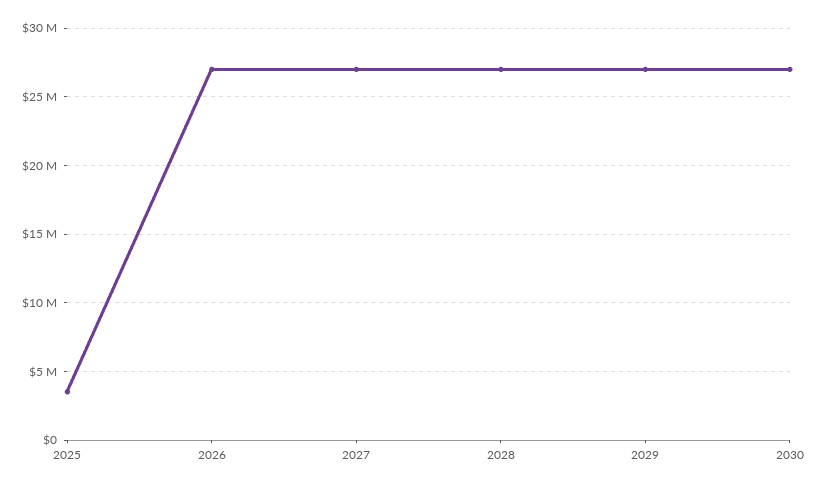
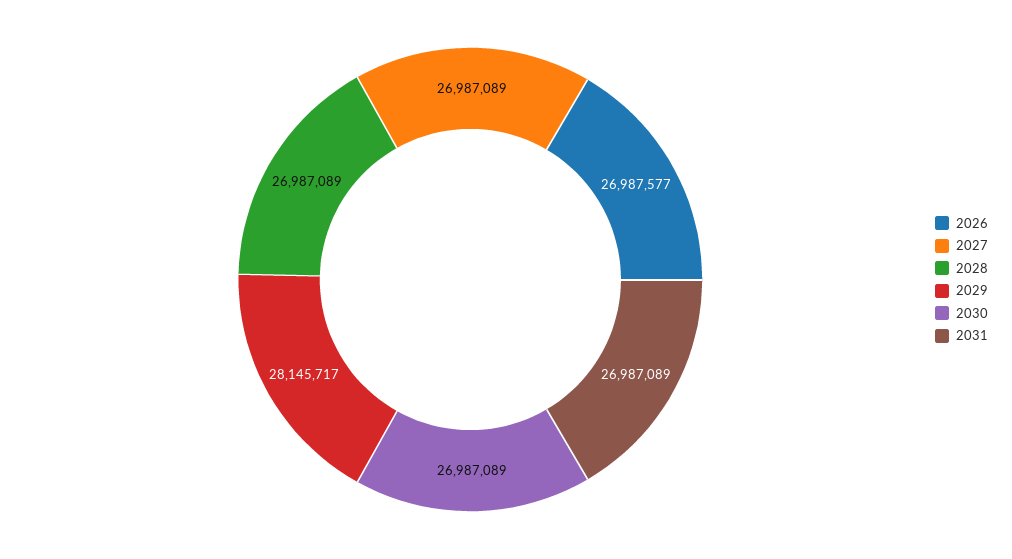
2025: 3500000 -> none
2029: 27000000 -> 28145717
2031: none -> 26987089

